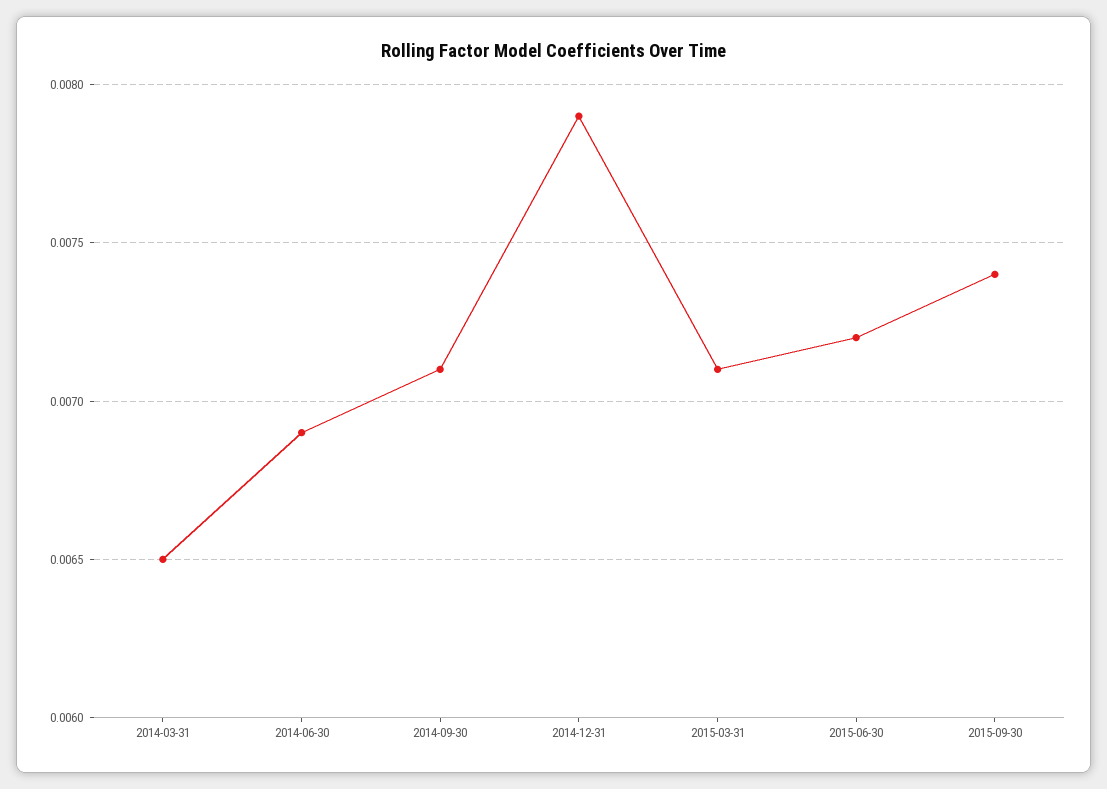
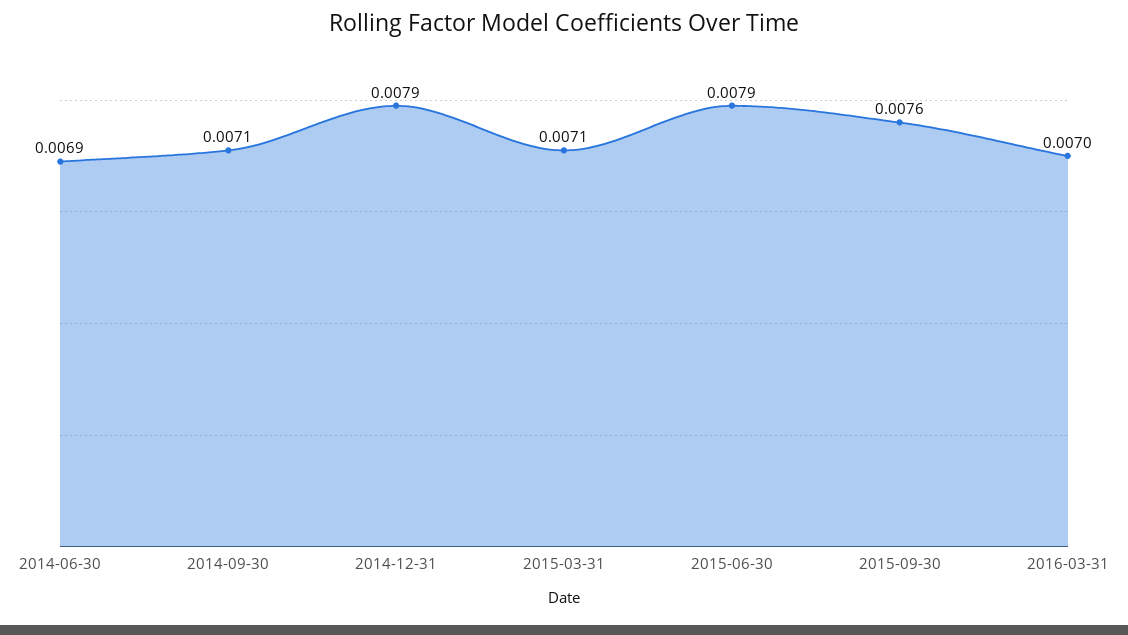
2014-03-31: 0.0065 -> none
2015-06-30: 0.0072 -> 0.0079
2015-09-30: 0.0074 -> 0.0076
2016-03-31: none -> 0.007

